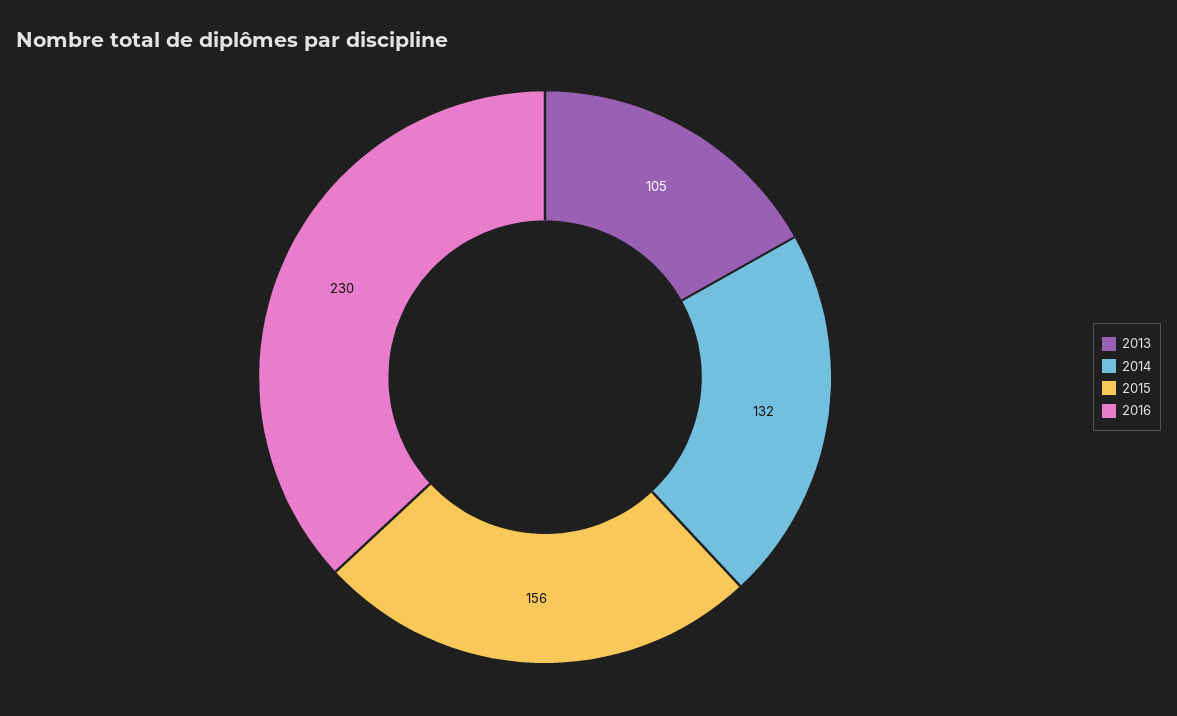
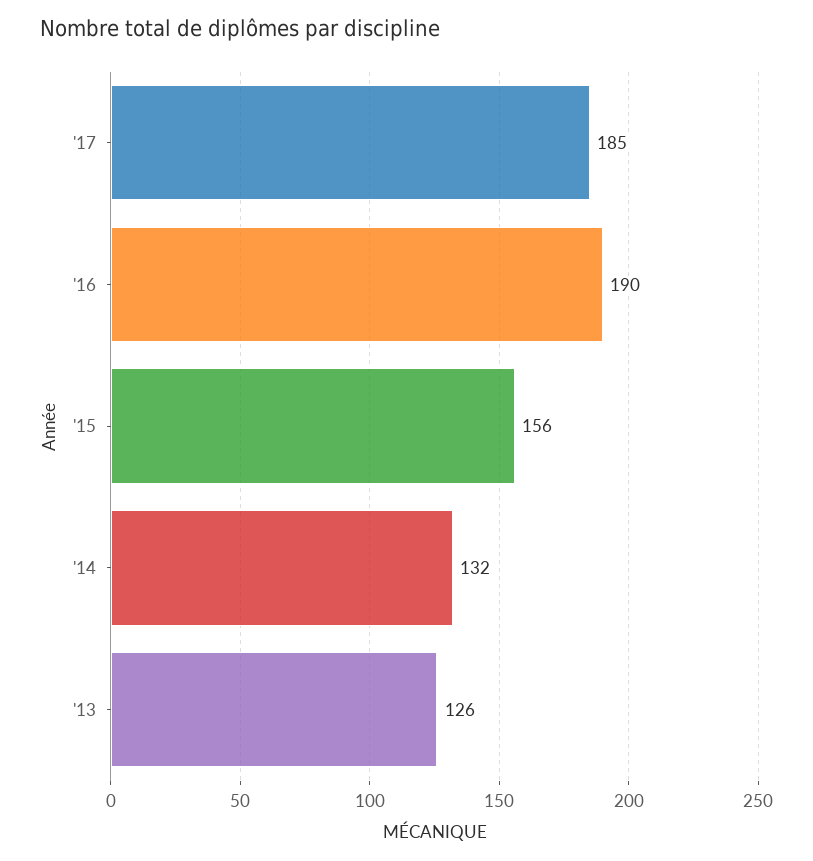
2013: 105 -> 126
2016: 230 -> 190
'17: none -> 185

